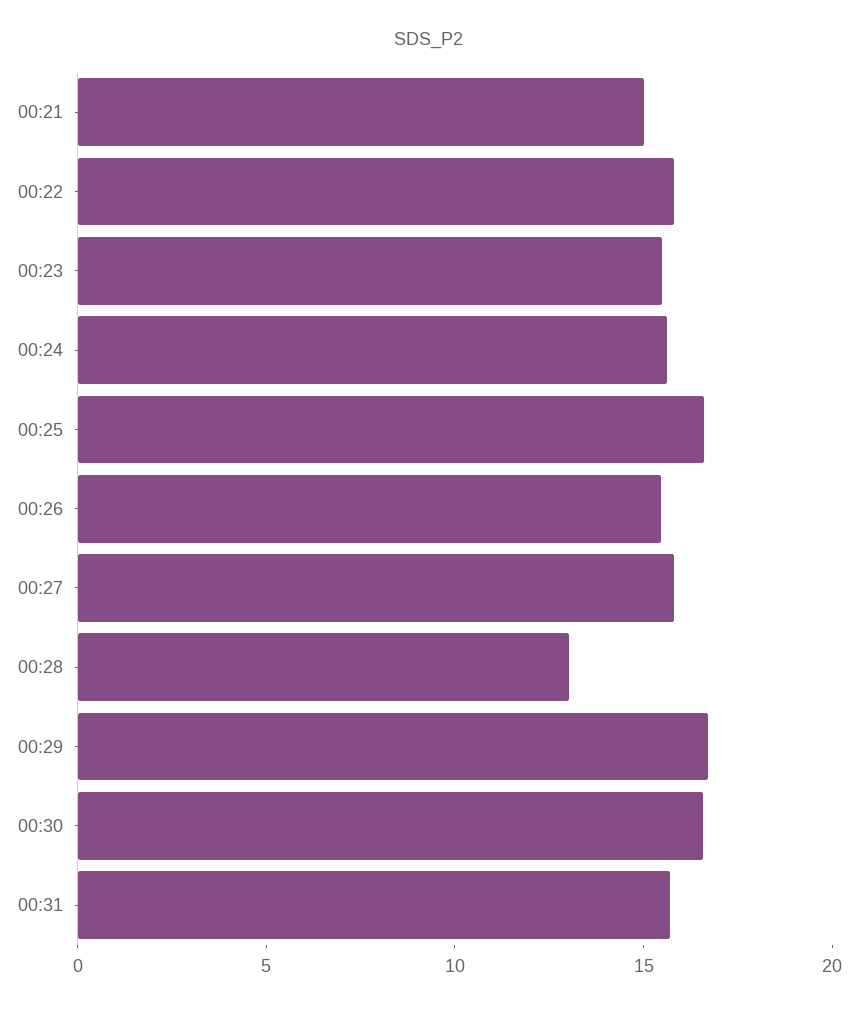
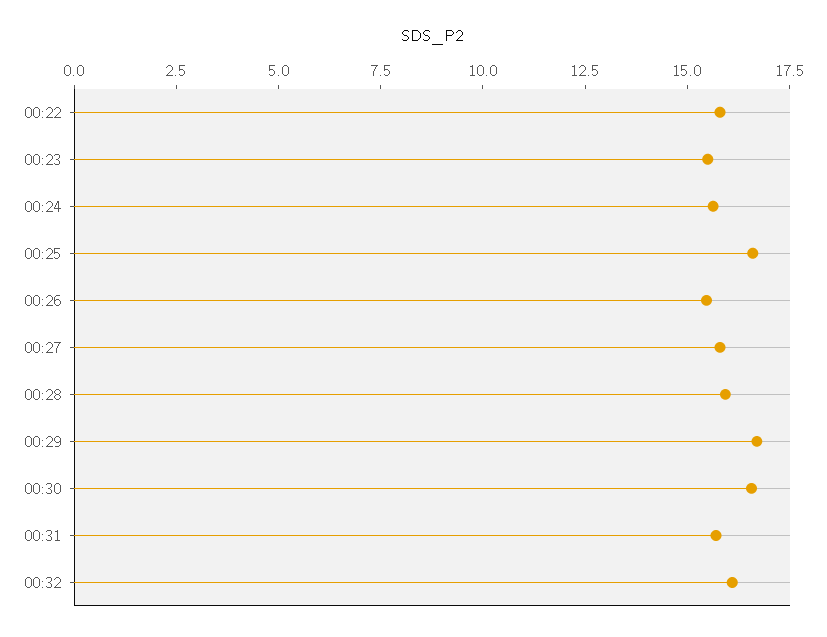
00:21: 15 -> none
00:28: 13 -> 16
00:32: none -> 16

